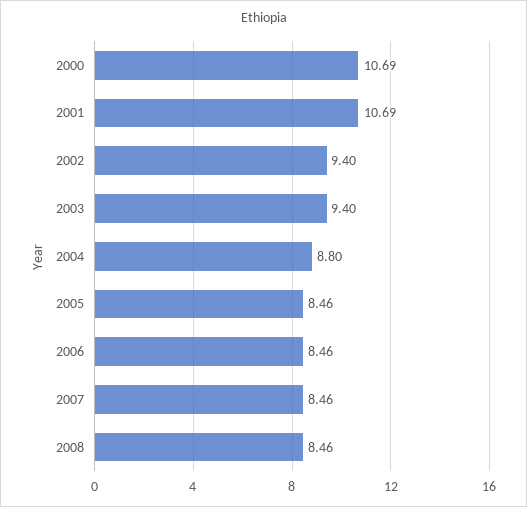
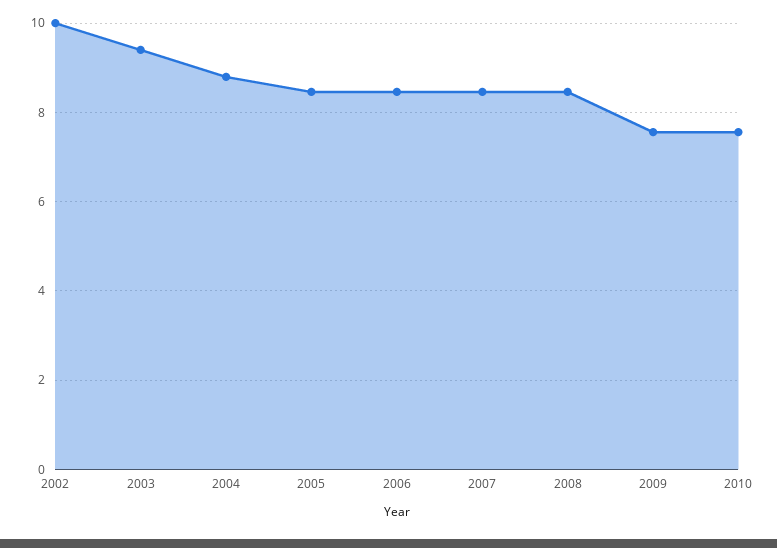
2000: 10.69 -> none
2001: 10.69 -> none
2002: 9.4 -> 10
2009: none -> 7.6
2010: none -> 7.6

